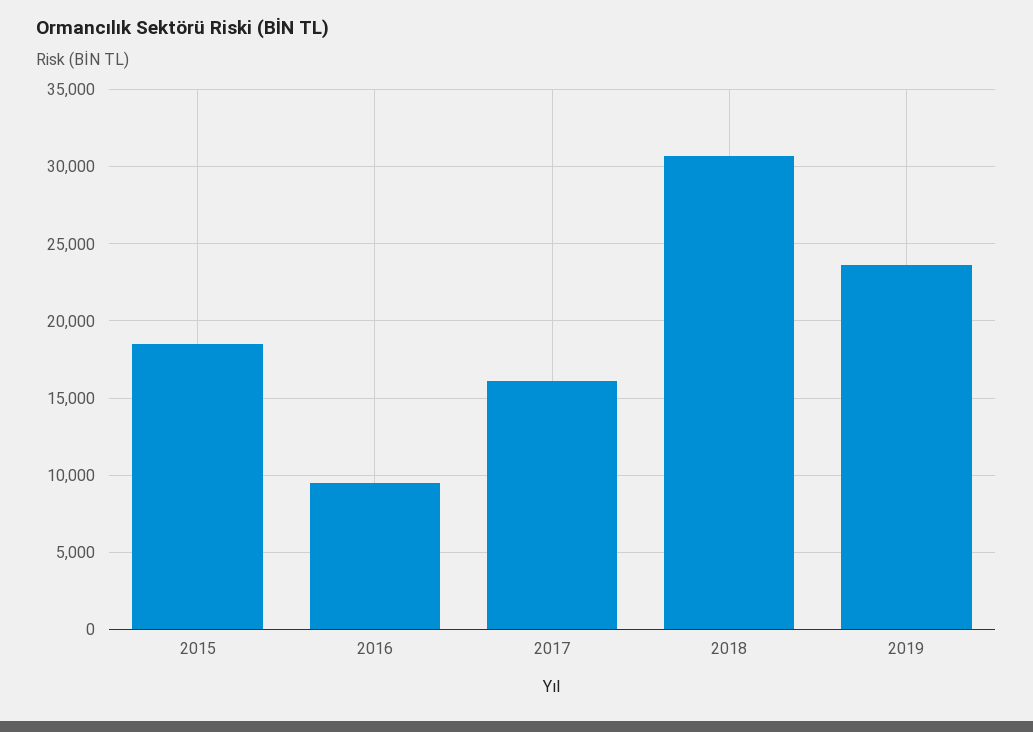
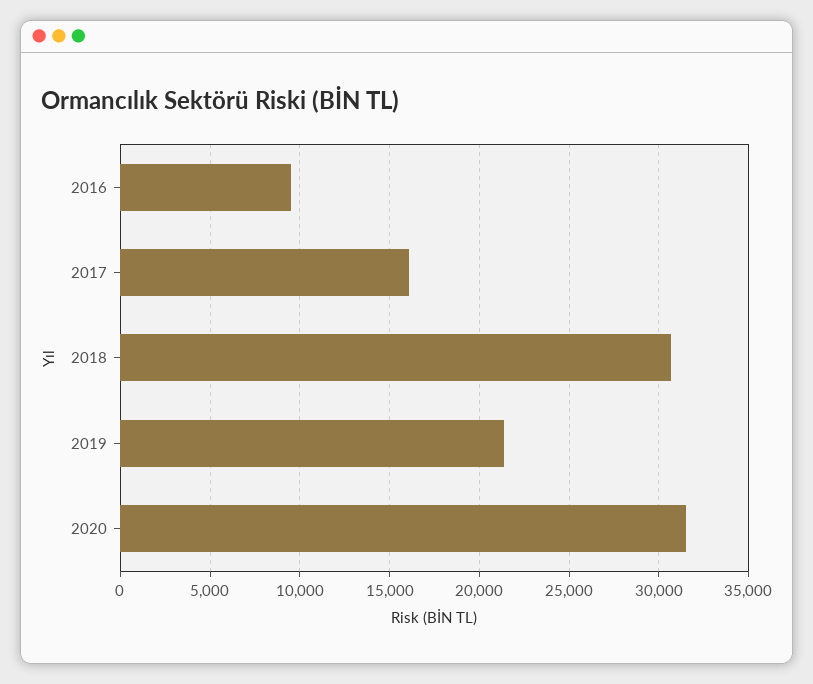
2015: 18500 -> none
2019: 23500 -> 21500
2020: none -> 31500

